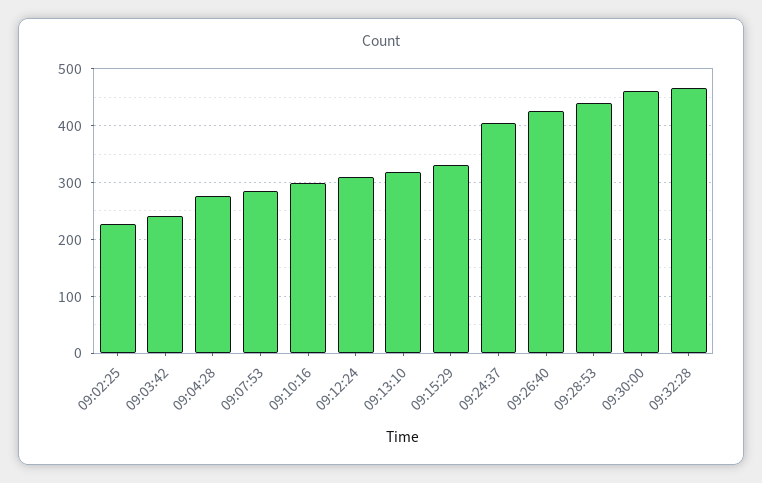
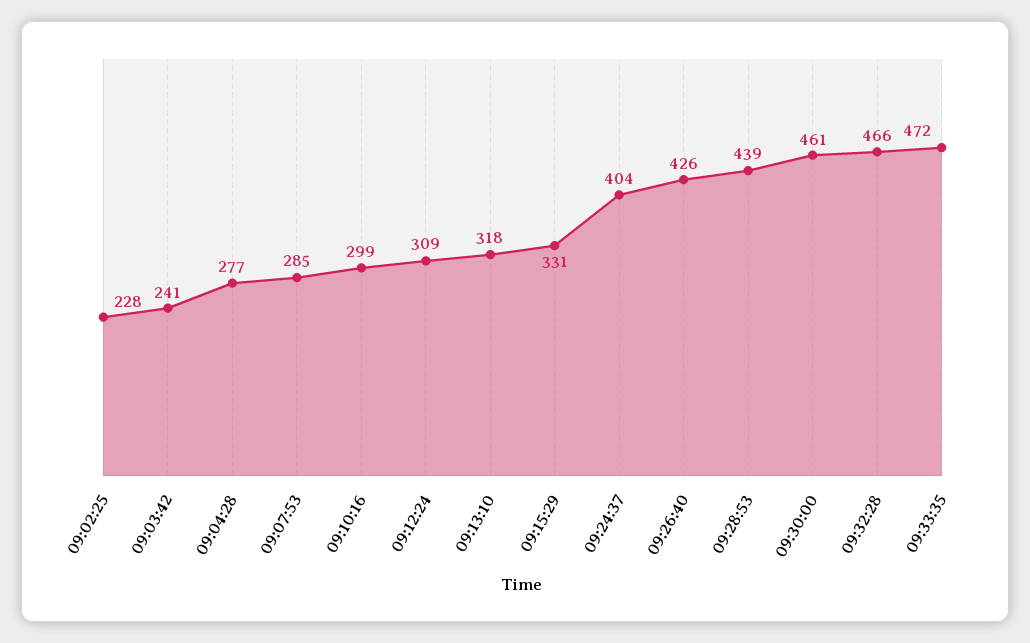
09:33:35: none -> 472

